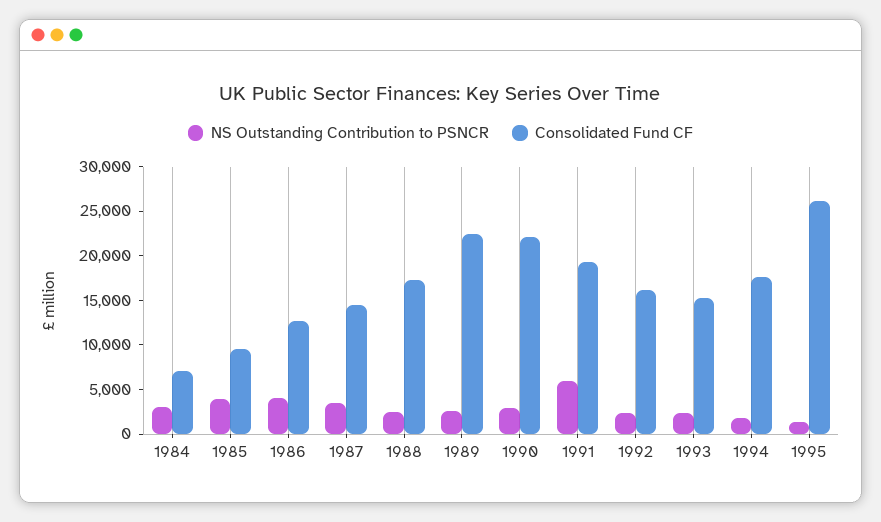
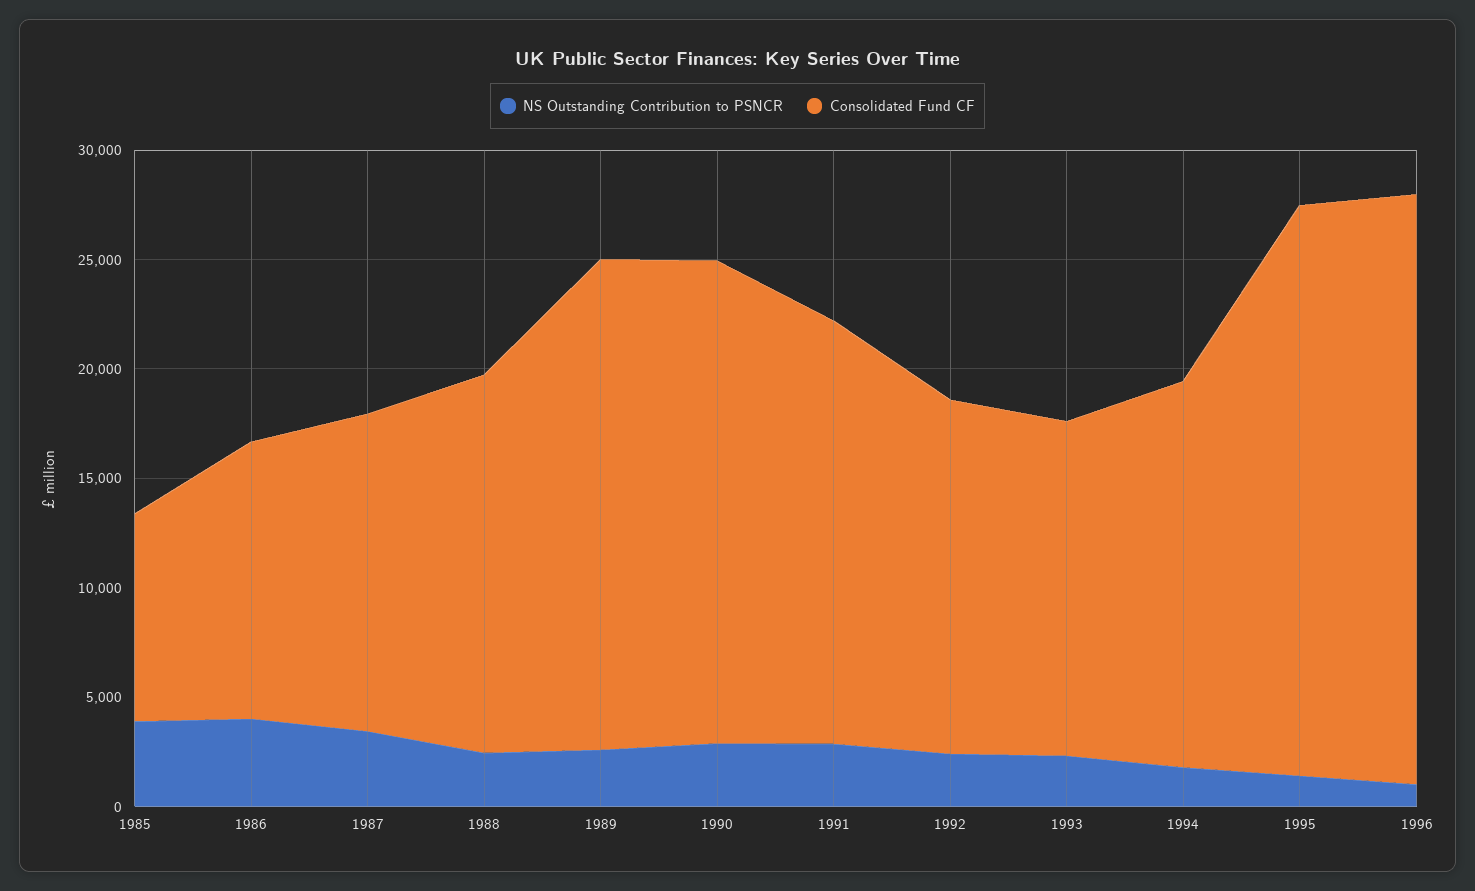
NS Outstanding Contribution to PSNCR, 1984: 3000 -> none
Consolidated Fund CF, 1984: 7000 -> none
NS Outstanding Contribution to PSNCR, 1991: 6000 -> 3000
NS Outstanding Contribution to PSNCR, 1996: none -> 1000
Consolidated Fund CF, 1996: none -> 27000

